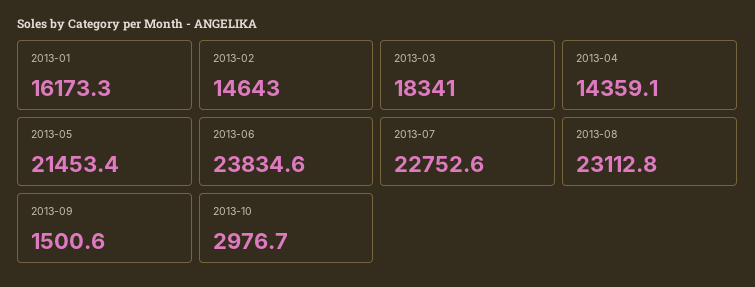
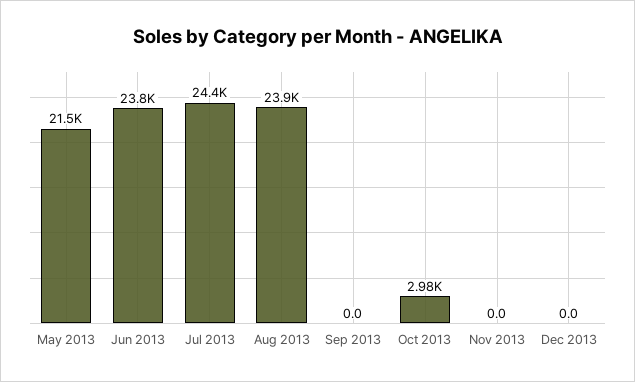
2013-01: 16173.3 -> none
2013-02: 14643 -> none
2013-03: 18341 -> none
2013-04: 14359.1 -> none
2013-07: 22752.6 -> 24400
2013-08: 23112.8 -> 23900
2013-09: 1500.6 -> 0
Nov 2013: none -> 0
Dec 2013: none -> 0

